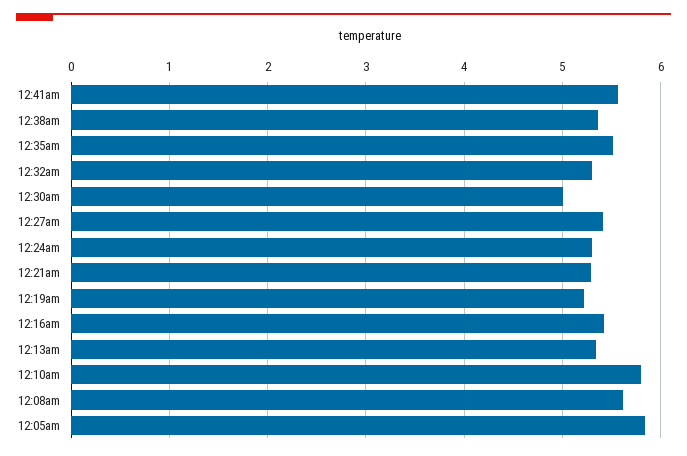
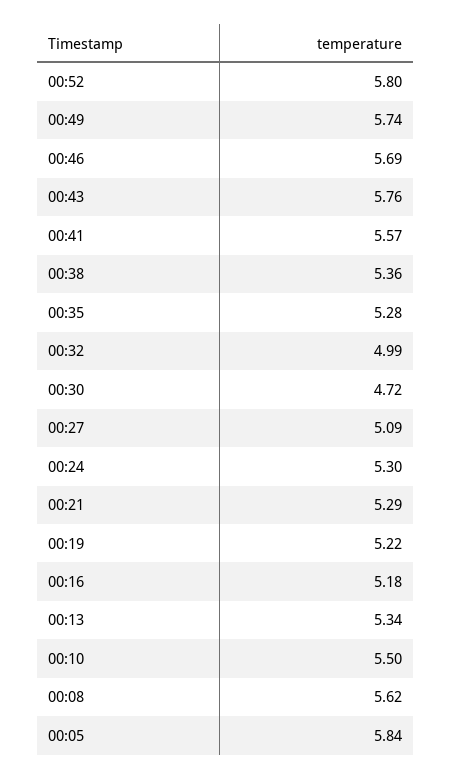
12:35am: 5.5 -> 5.28
12:32am: 5.3 -> 4.99
12:30am: 5 -> 4.72
12:27am: 5.4 -> 5.09
12:16am: 5.4 -> 5.18
12:10am: 5.8 -> 5.5
00:52: none -> 5.8
00:49: none -> 5.74
00:46: none -> 5.69
00:43: none -> 5.76

